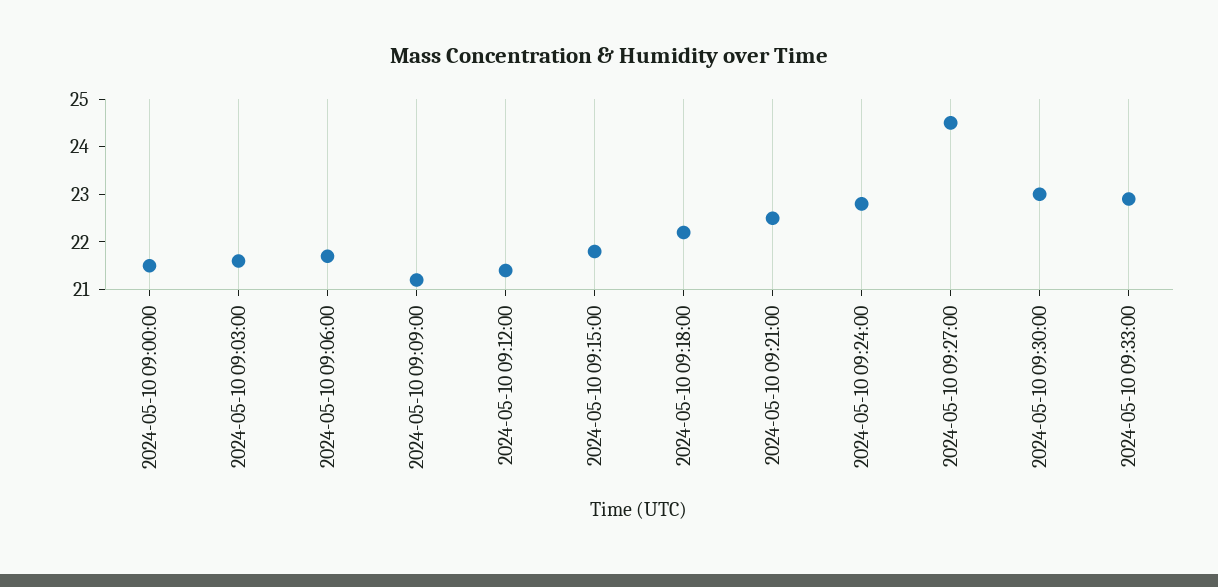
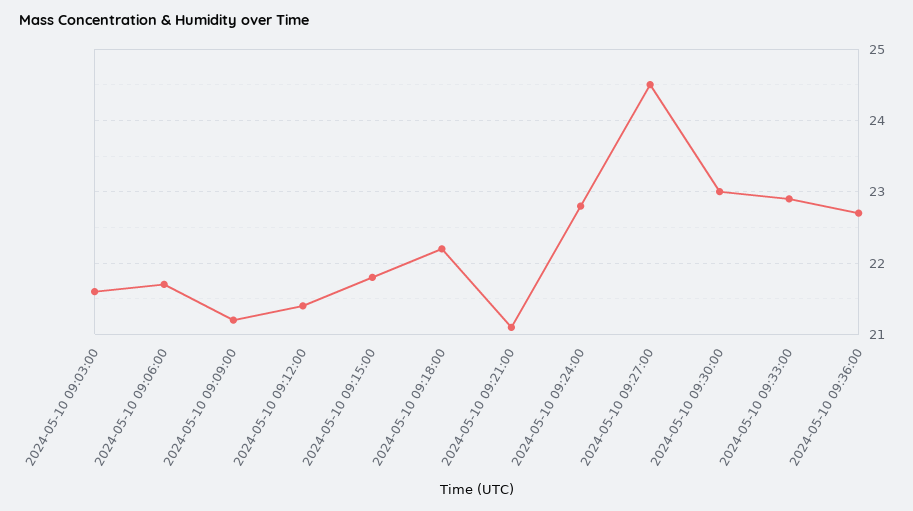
2024-05-10 09:00:00: 21.5 -> none
2024-05-10 09:21:00: 22.5 -> 21.1
2024-05-10 09:36:00: none -> 22.7

